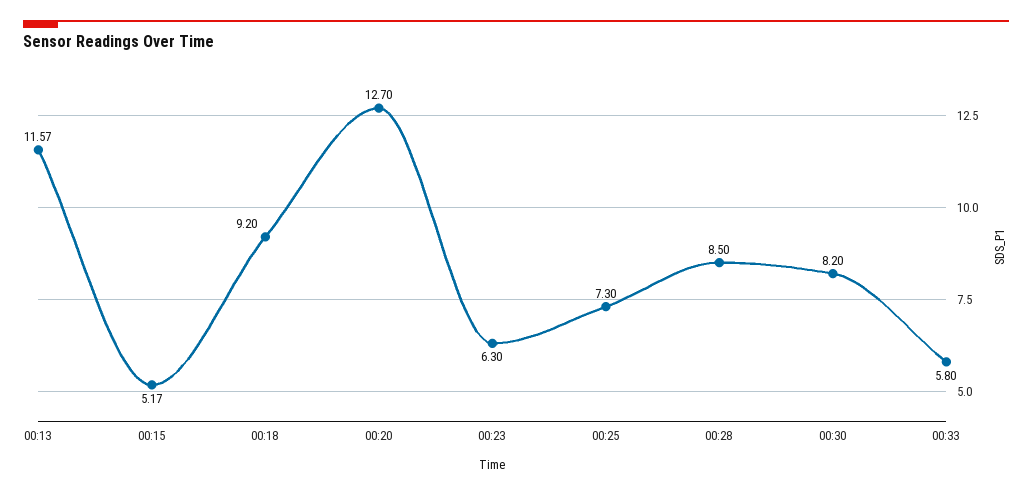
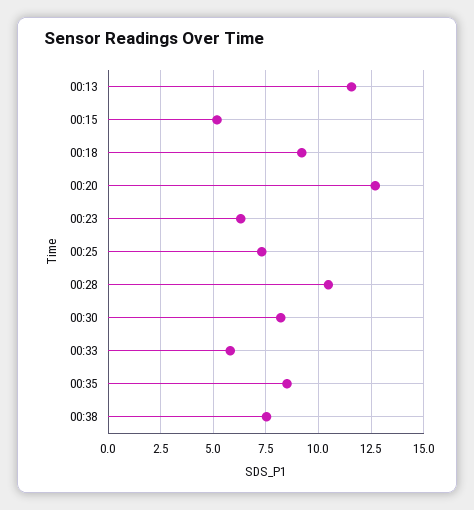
00:28: 8.5 -> 10.5
00:35: none -> 8.5
00:38: none -> 7.5

